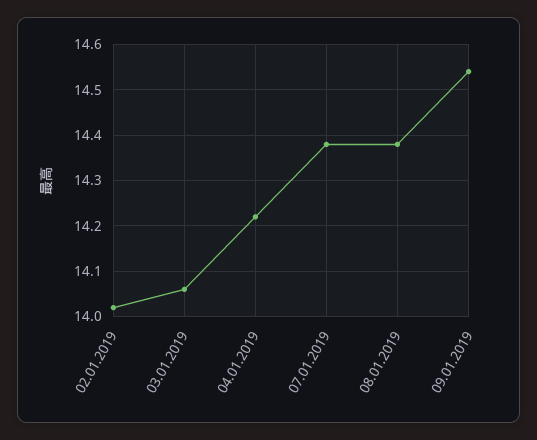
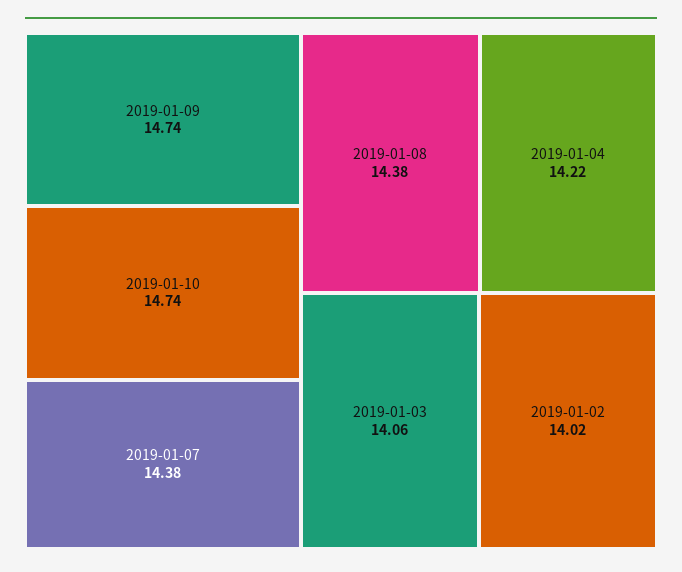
09.01.2019: 14.55 -> 14.74
2019-01-10: none -> 14.74

